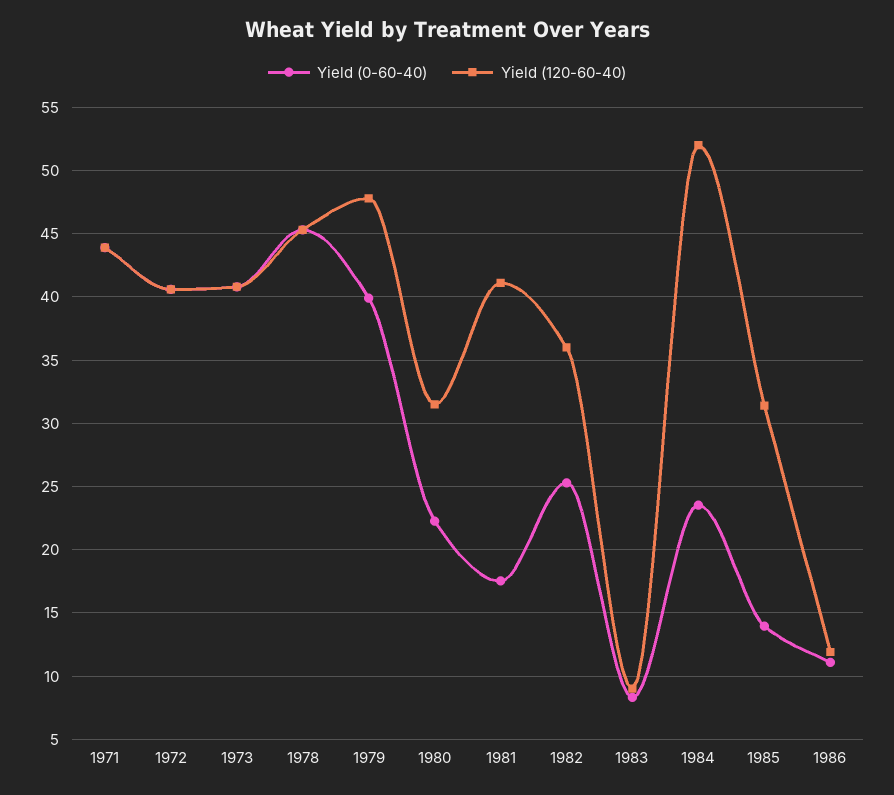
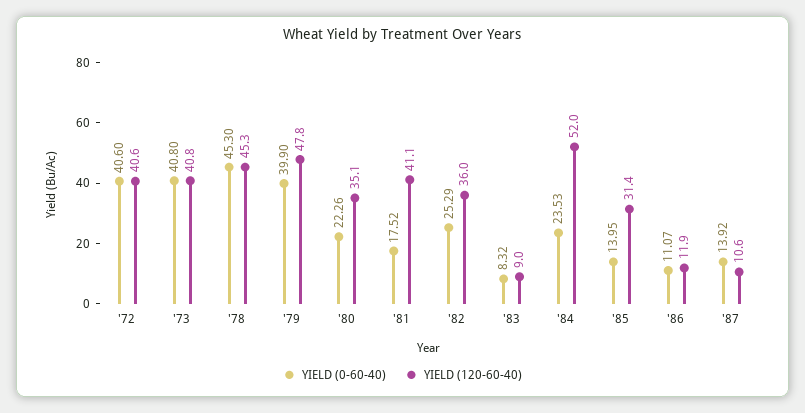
Yield (0-60-40), 1971: 44 -> none
Yield (120-60-40), 1971: 44 -> none
Yield (120-60-40), 1980: 31.5 -> 35.1
Yield (0-60-40), '87: none -> 13.92
Yield (120-60-40), '87: none -> 10.6

